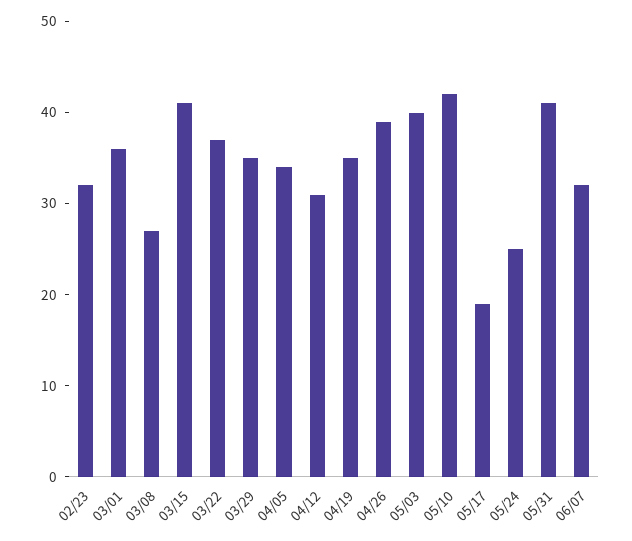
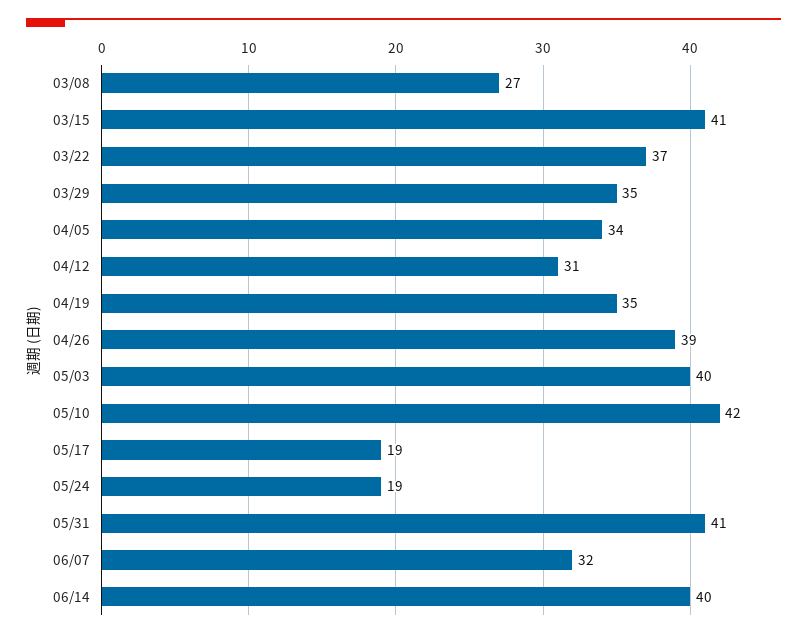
02/23: 32 -> none
03/01: 36 -> none
05/24: 25 -> 19
06/14: none -> 40

